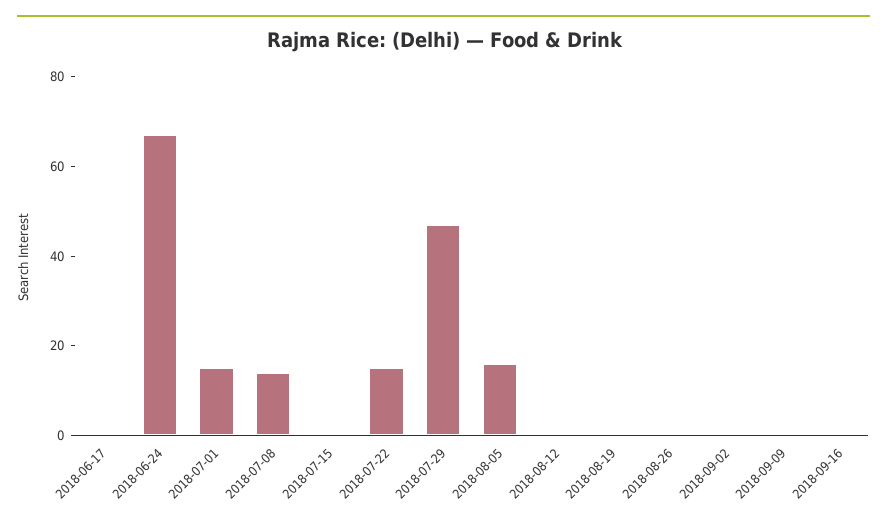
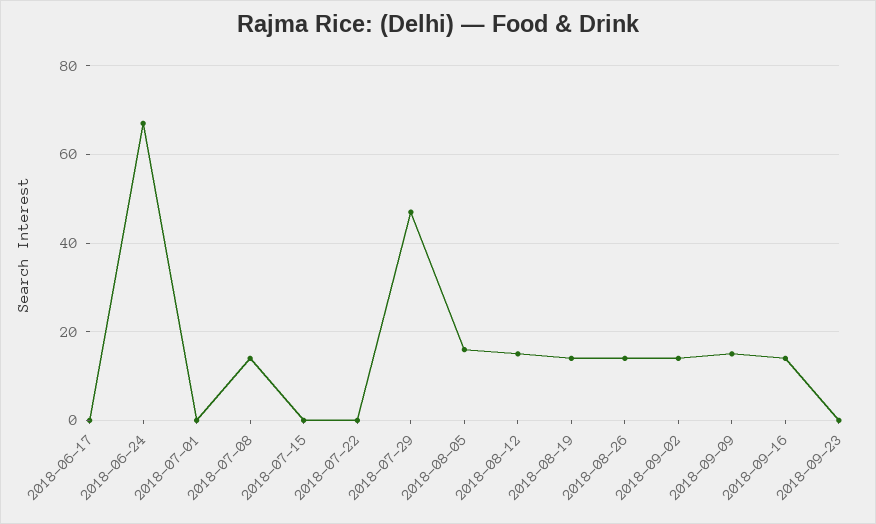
2018-07-01: 15 -> 0
2018-07-22: 15 -> 0
2018-08-12: 0 -> 15
2018-08-19: 0 -> 15
2018-08-26: 0 -> 15
2018-09-02: 0 -> 15
2018-09-09: 0 -> 15
2018-09-16: 0 -> 15
2018-09-23: none -> 0

